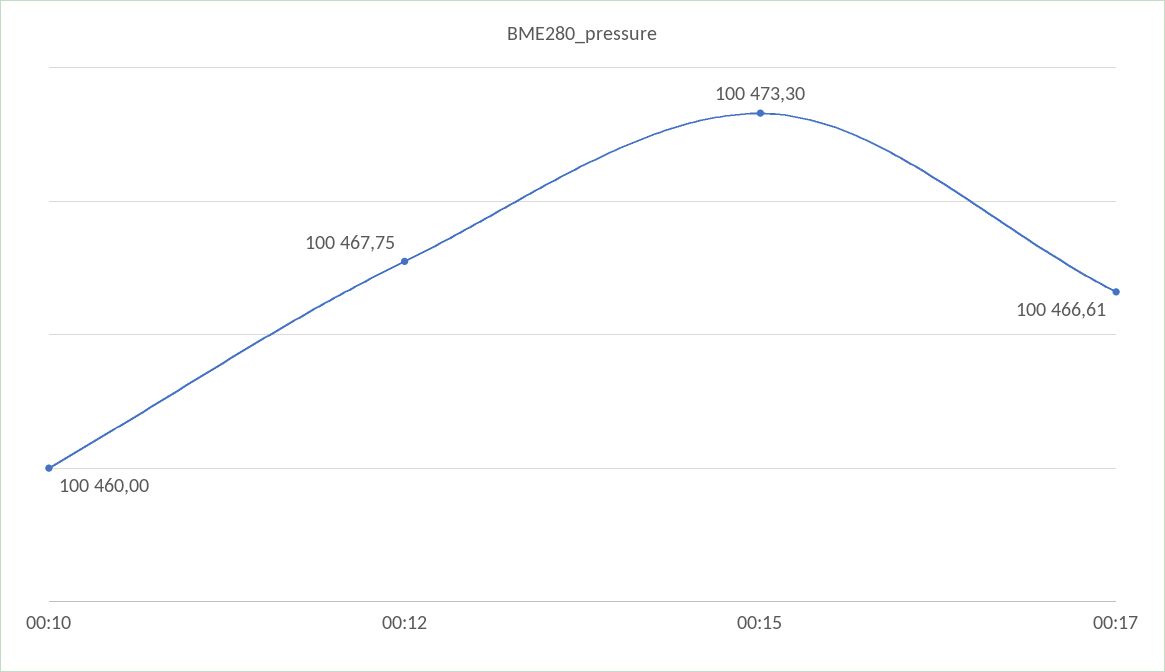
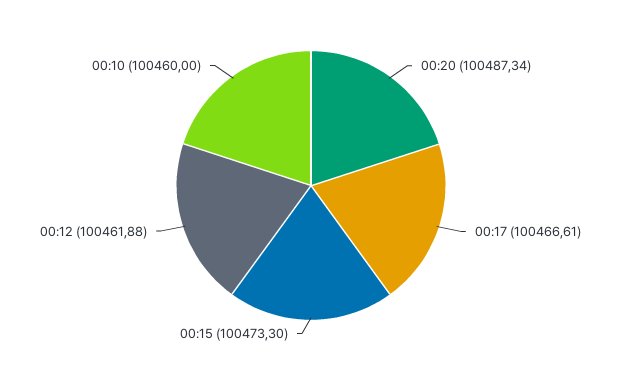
00:12: 100467.75 -> 100461.88
00:20: none -> 100487.34

